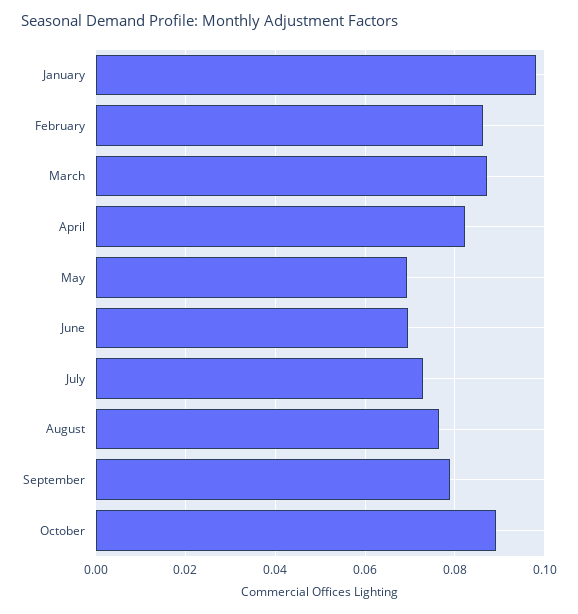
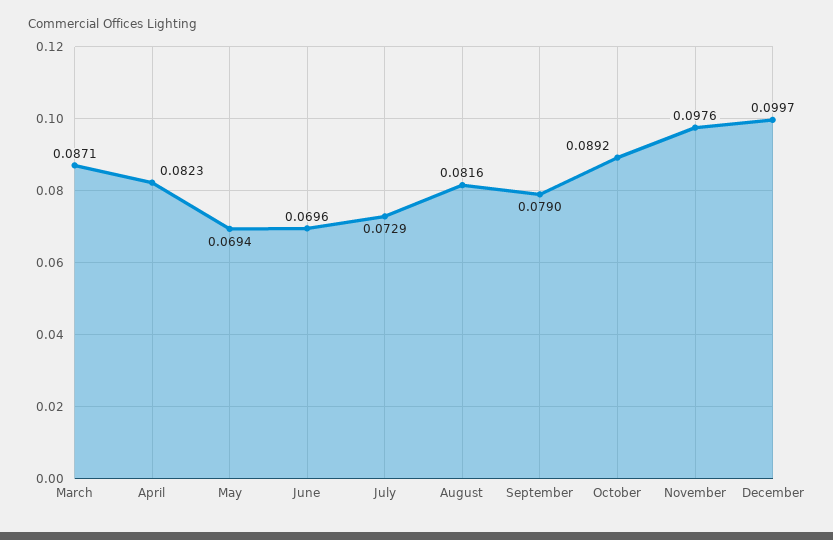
January: 0.098 -> none
February: 0.086 -> none
August: 0.076 -> 0.0816
November: none -> 0.0976
December: none -> 0.0997

